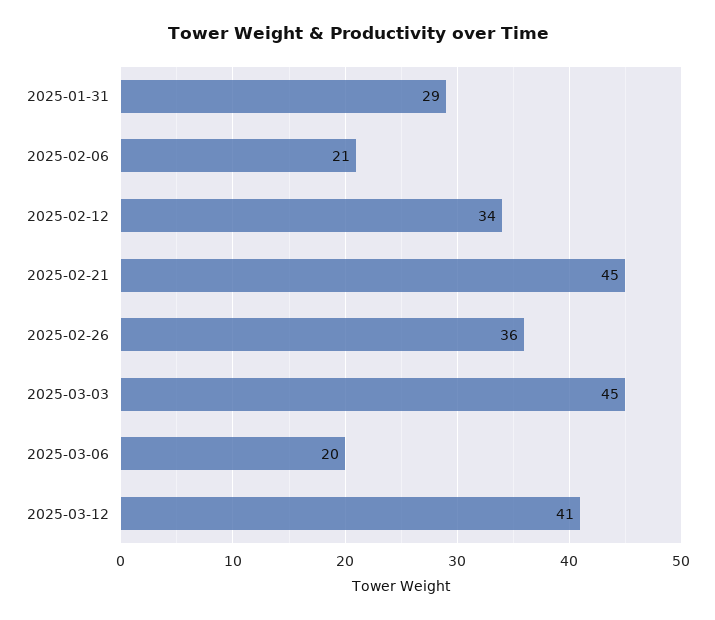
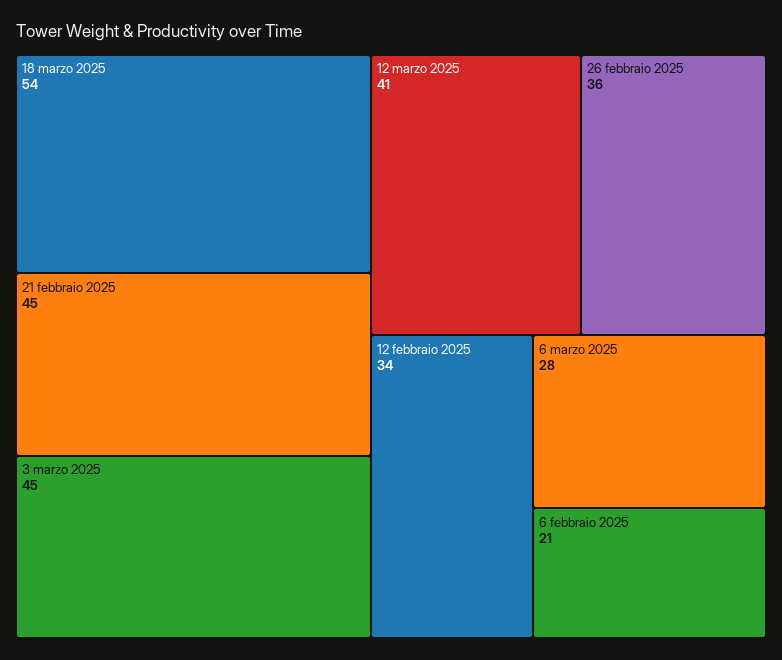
2025-01-31: 29 -> none
2025-03-06: 20 -> 28
18 marzo 2025: none -> 54

